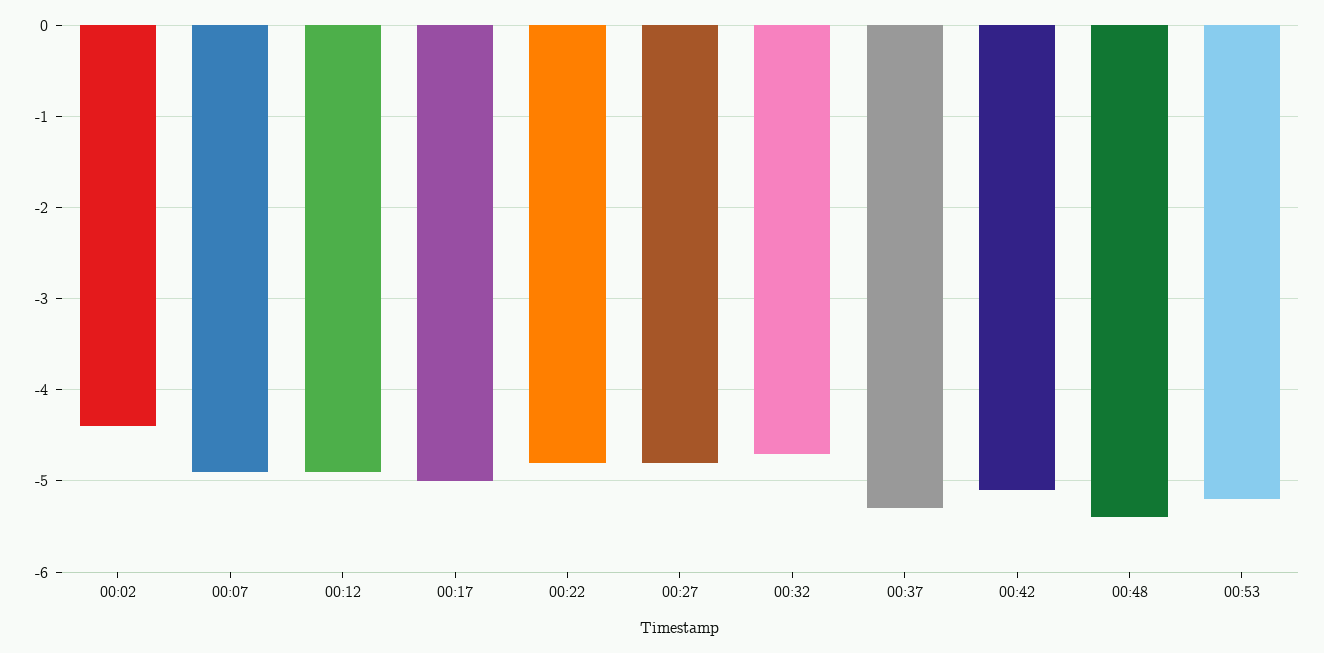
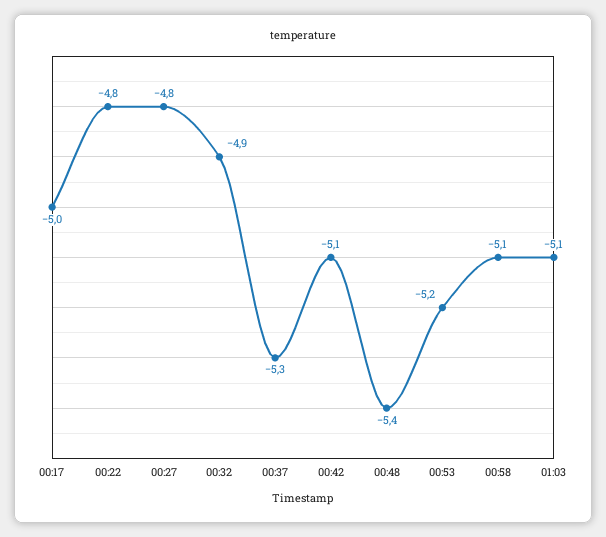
00:02: -4.4 -> none
00:07: -4.9 -> none
00:12: -4.9 -> none
00:32: -4.7 -> -4.9
00:58: none -> -5.1
01:03: none -> -5.1

